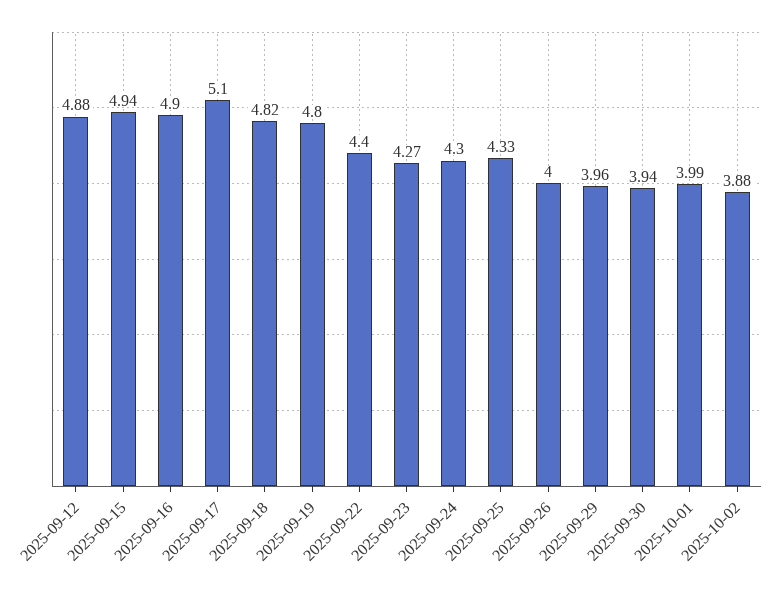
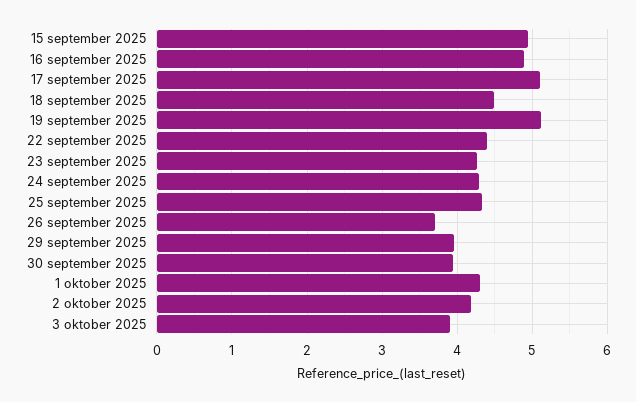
2025-09-12: 4.88 -> none
2025-09-18: 4.82 -> 4.5
2025-09-19: 4.8 -> 5.1
2025-09-26: 4 -> 3.7
2025-10-01: 3.99 -> 4.3
2025-10-02: 3.88 -> 4.2
3 oktober 2025: none -> 3.9

